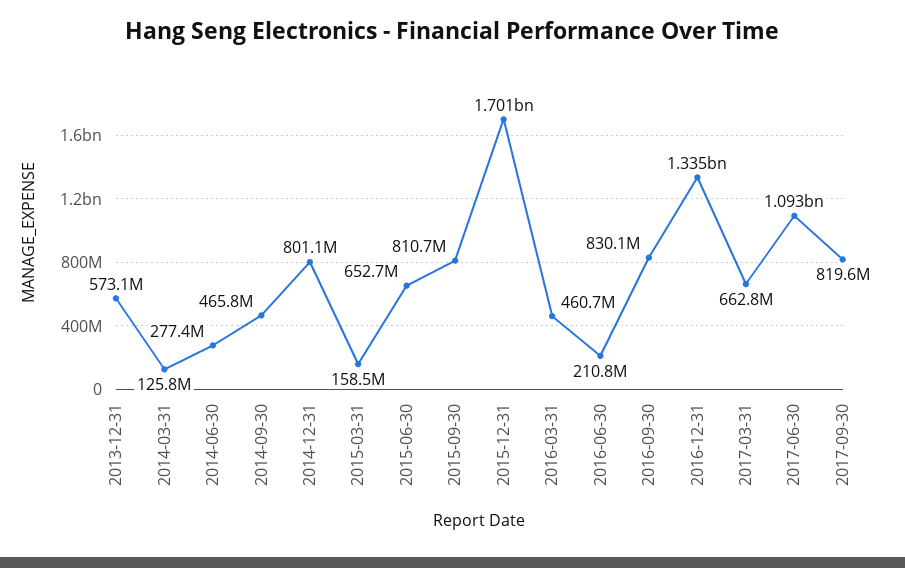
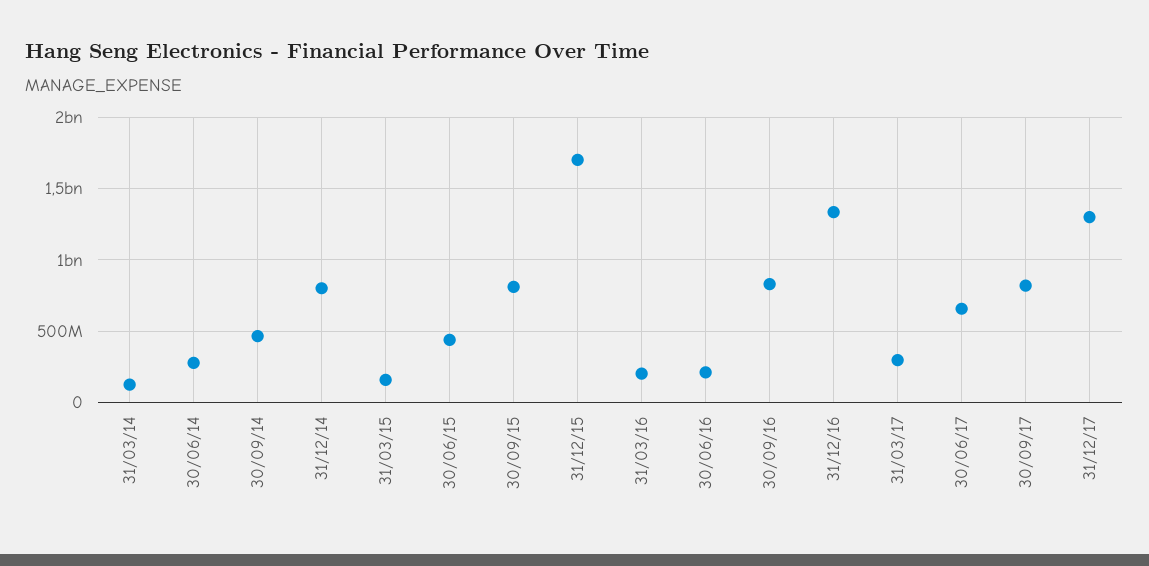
2013-12-31: 573100000 -> none
2015-06-30: 652700000 -> 450000000
2016-03-31: 460700000 -> 200000000
2017-03-31: 662800000 -> 300000000
2017-06-30: 1093000000 -> 650000000
31/12/17: none -> 1300000000

